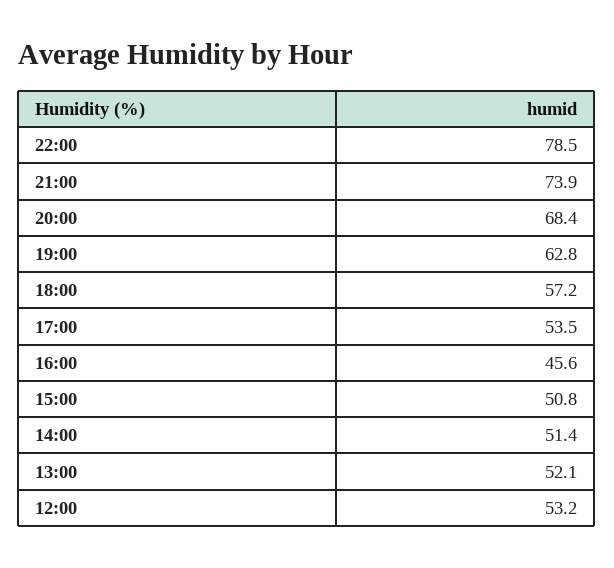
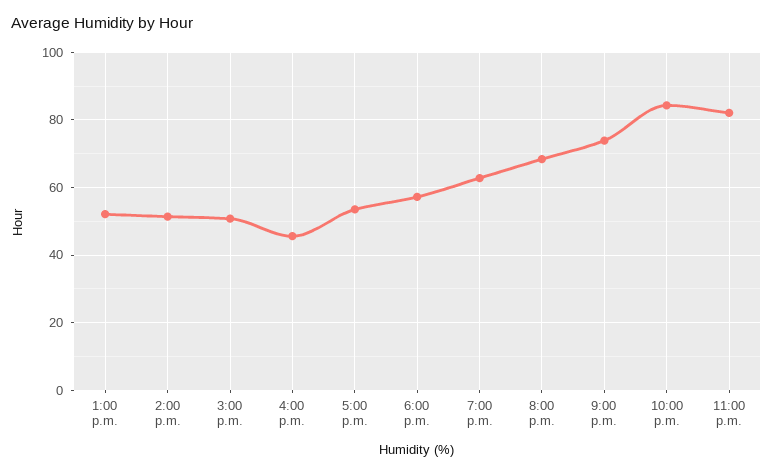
22:00: 78.5 -> 84
12:00: 53.2 -> none
11:00 p.m.: none -> 82

